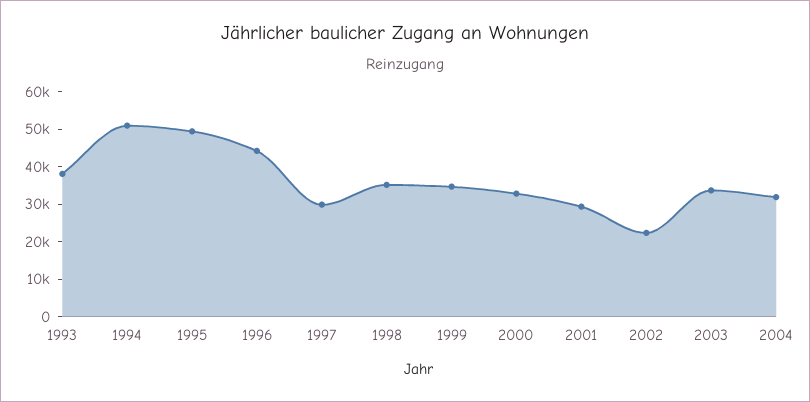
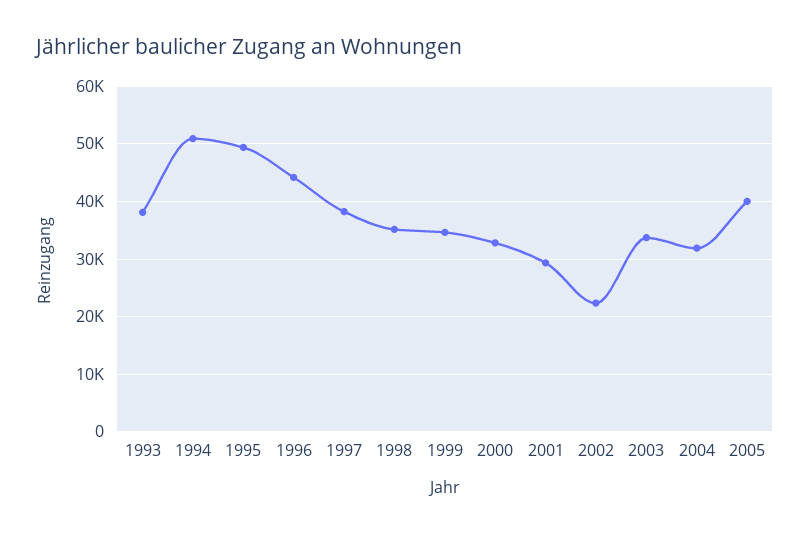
1997: 30000 -> 38000
2005: none -> 40000

